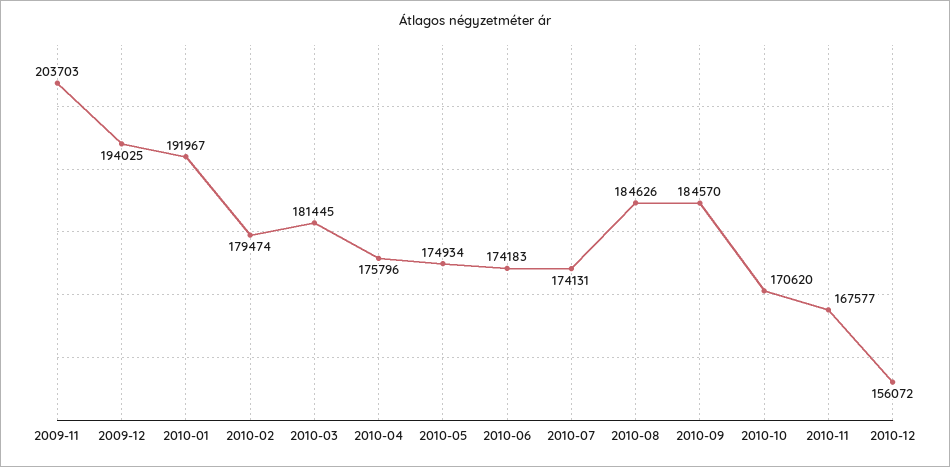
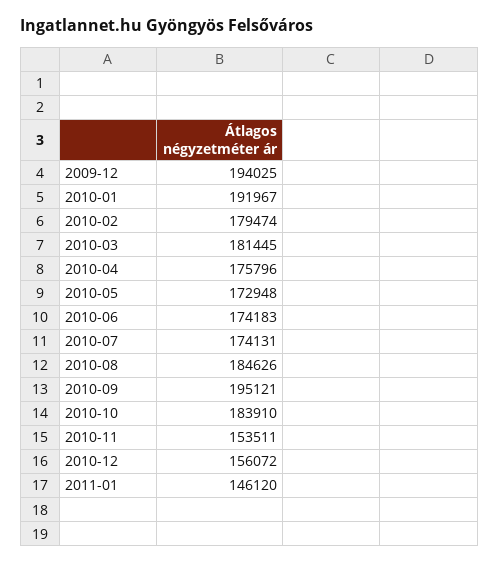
2009-11: 203703 -> none
2010-05: 174934 -> 172948
2010-09: 184570 -> 195121
2010-10: 170620 -> 183910
2010-11: 167577 -> 153511
2011-01: none -> 146120

